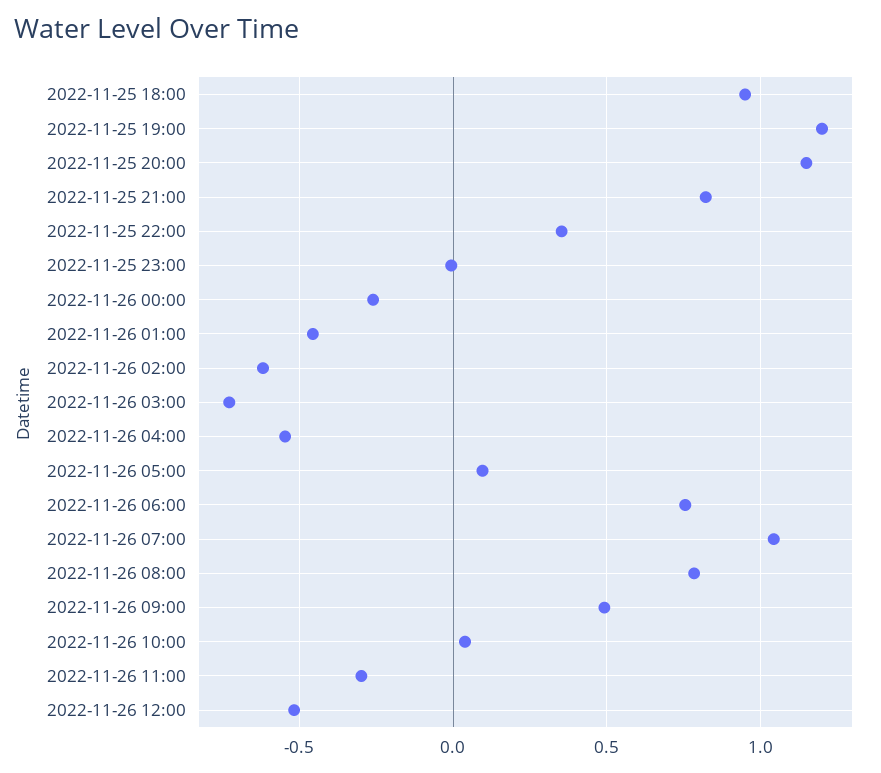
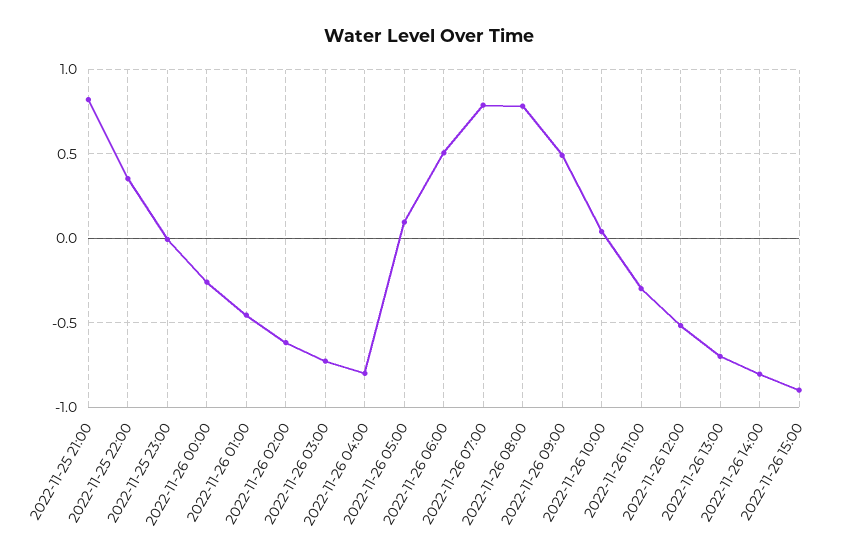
2022-11-25 18:00: 0.95 -> none
2022-11-25 19:00: 1.2 -> none
2022-11-25 20:00: 1.15 -> none
2022-11-26 04:00: -0.55 -> -0.8
2022-11-26 06:00: 0.75 -> 0.5
2022-11-26 07:00: 1.05 -> 0.8
2022-11-26 13:00: none -> -0.7
2022-11-26 14:00: none -> -0.8
2022-11-26 15:00: none -> -0.9

